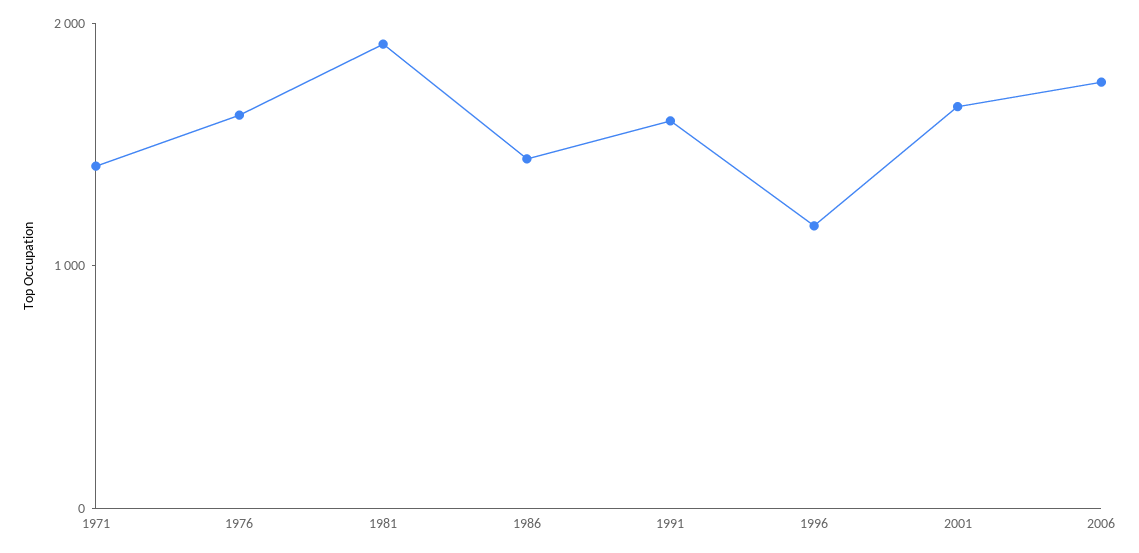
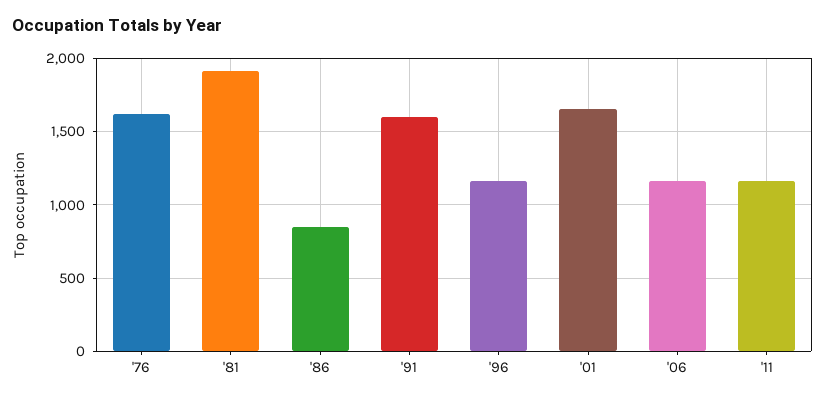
1971: 1400 -> none
1986: 1400 -> 850
2006: 1800 -> 1150
'11: none -> 1150

